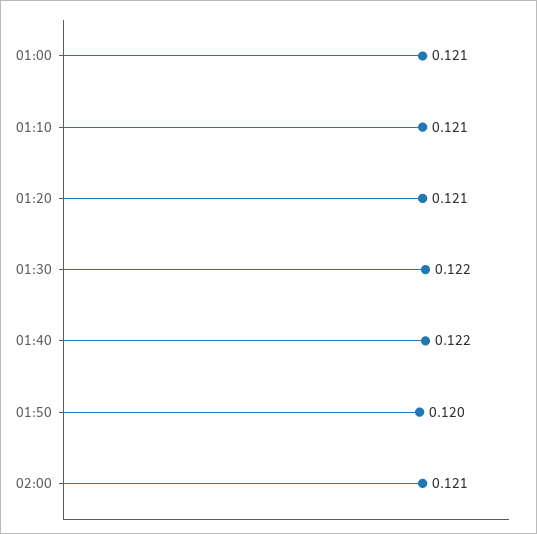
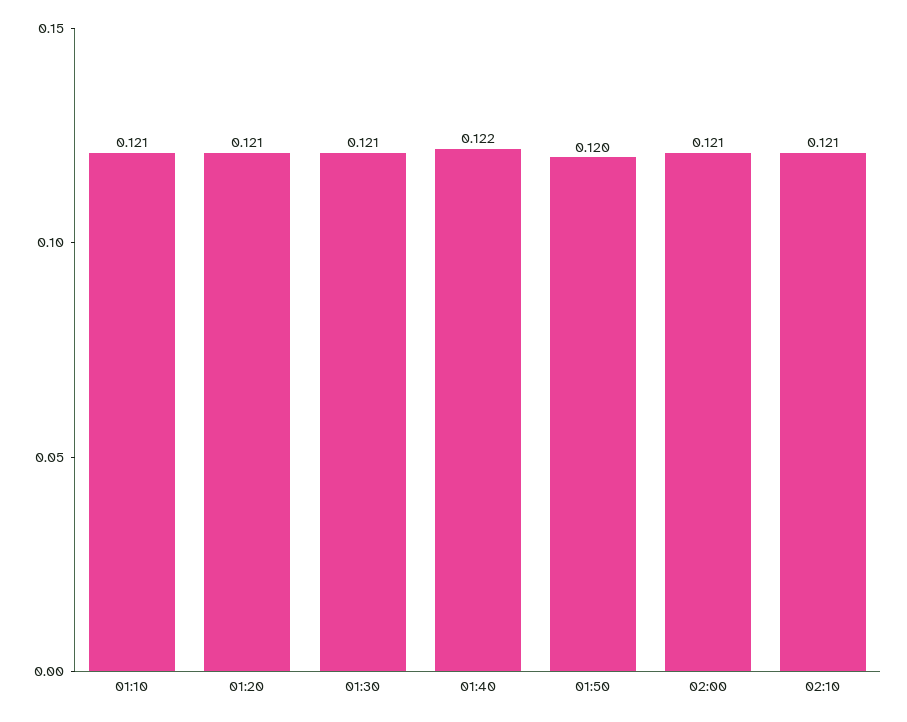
01:00: 0.121 -> none
01:30: 0.122 -> 0.121
02:10: none -> 0.121

